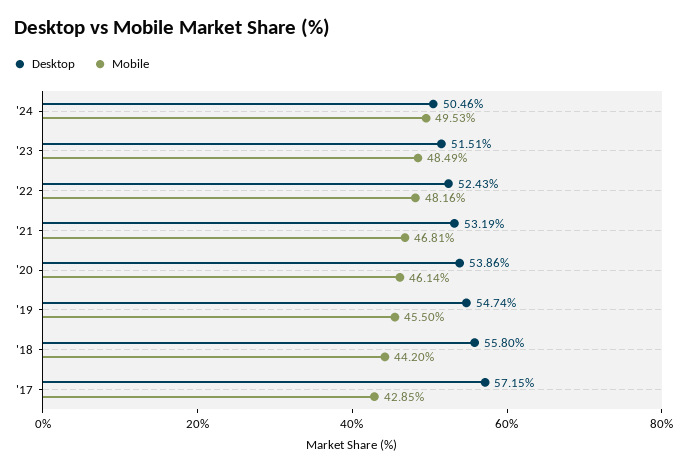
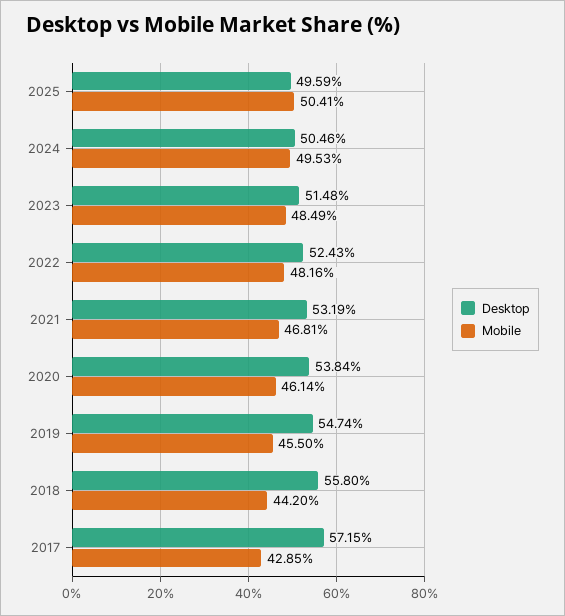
Desktop, '23: 51.51 -> 51.48
Desktop, '20: 53.86 -> 53.84
Desktop, 2025: none -> 49.59
Mobile, 2025: none -> 50.41

